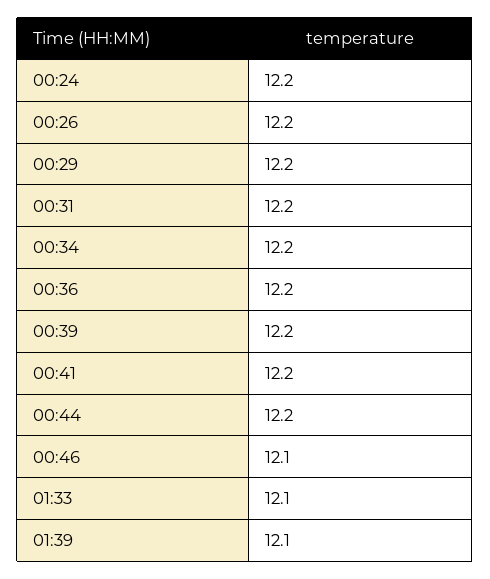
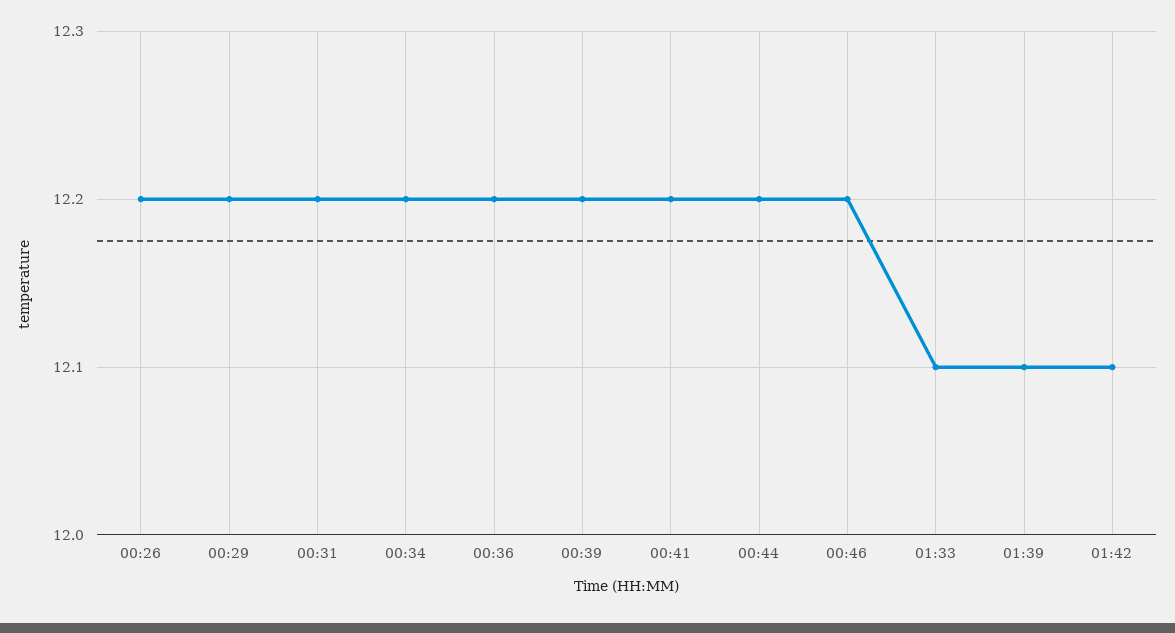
00:24: 12.2 -> none
00:46: 12.1 -> 12.2
01:42: none -> 12.1

